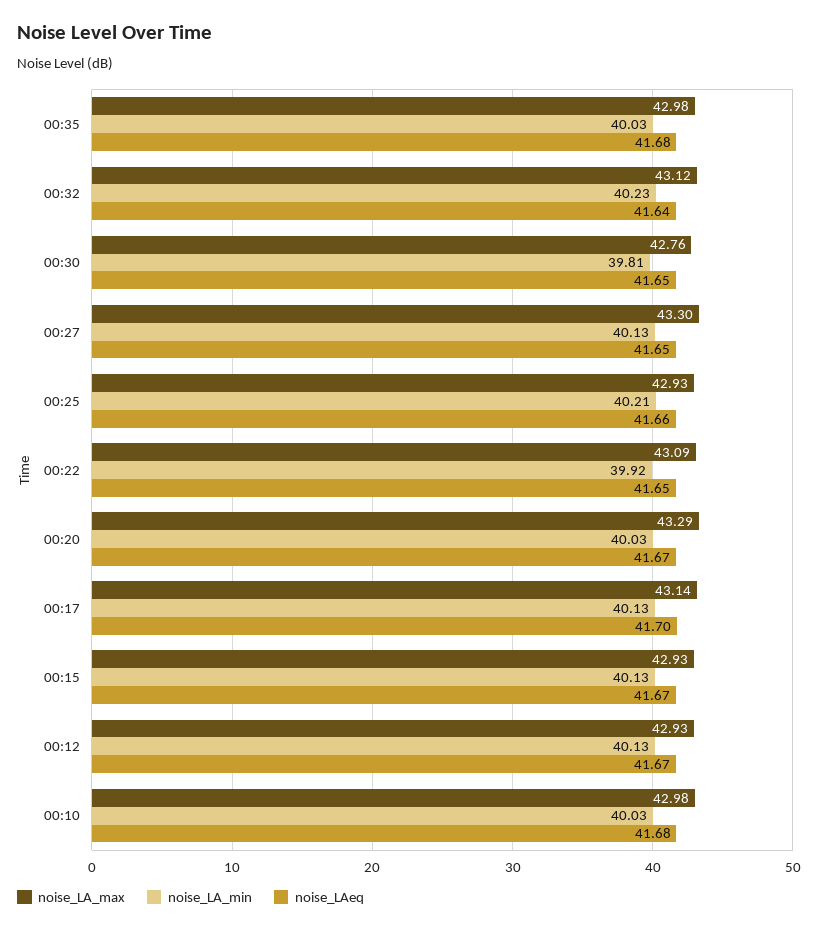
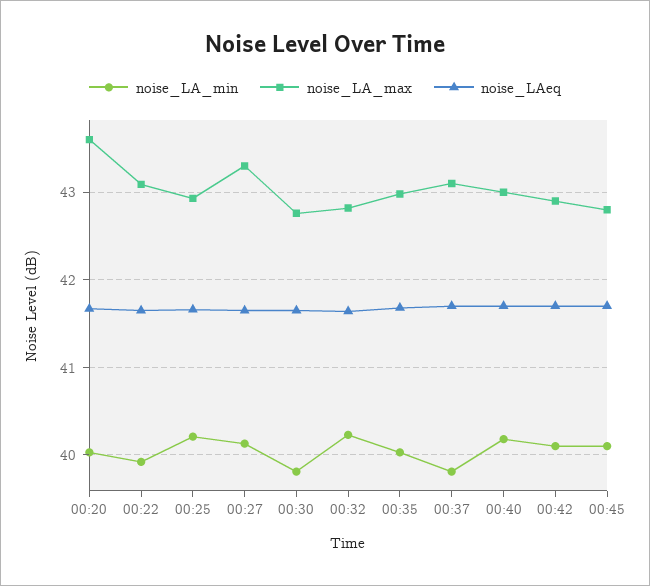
noise_LA_max, 00:32: 43.12 -> 42.8
noise_LA_max, 00:20: 43.29 -> 43.6
noise_LA_max, 00:17: 43.14 -> none
noise_LA_min, 00:17: 40.13 -> none
noise_LAeq, 00:17: 41.7 -> none
noise_LA_max, 00:15: 42.93 -> none
noise_LA_min, 00:15: 40.13 -> none
noise_LAeq, 00:15: 41.67 -> none
noise_LA_max, 00:12: 42.93 -> none
noise_LA_min, 00:12: 40.13 -> none
noise_LAeq, 00:12: 41.67 -> none
noise_LA_max, 00:10: 42.98 -> none
noise_LA_min, 00:10: 40.03 -> none
noise_LAeq, 00:10: 41.68 -> none
noise_LA_min, 00:37: none -> 39.8
noise_LA_max, 00:37: none -> 43.1
noise_LAeq, 00:37: none -> 41.7
noise_LA_min, 00:40: none -> 40.2
noise_LA_max, 00:40: none -> 43
noise_LAeq, 00:40: none -> 41.7
noise_LA_min, 00:42: none -> 40.1
noise_LA_max, 00:42: none -> 42.9
noise_LAeq, 00:42: none -> 41.7
noise_LA_min, 00:45: none -> 40.1
noise_LA_max, 00:45: none -> 42.8
noise_LAeq, 00:45: none -> 41.7

